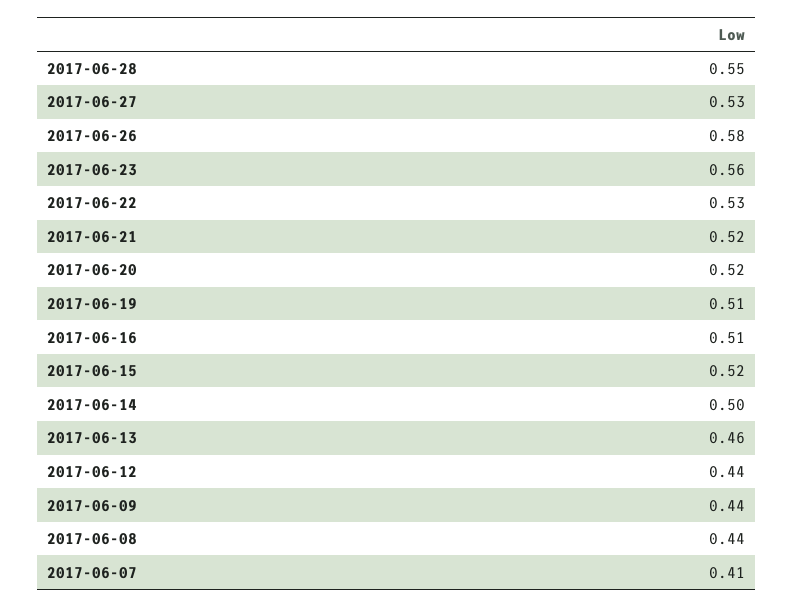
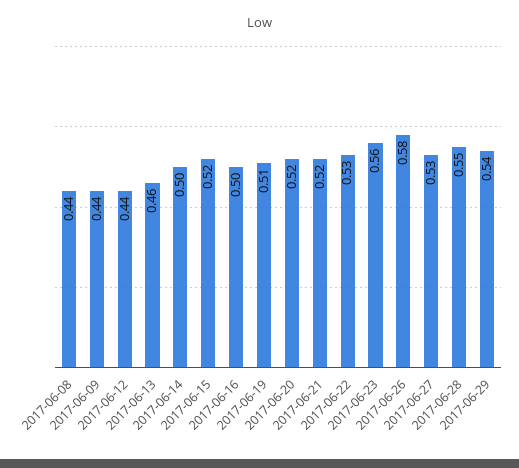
2017-06-16: 0.51 -> 0.5
2017-06-07: 0.41 -> none
2017-06-29: none -> 0.54

